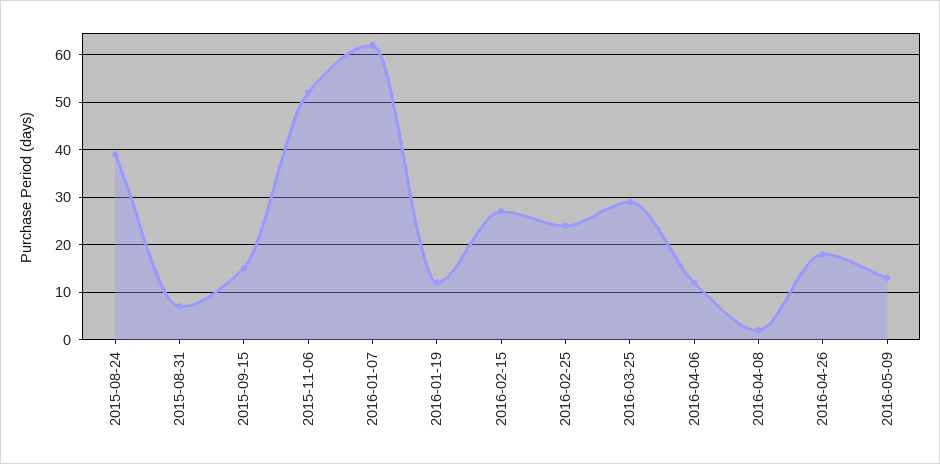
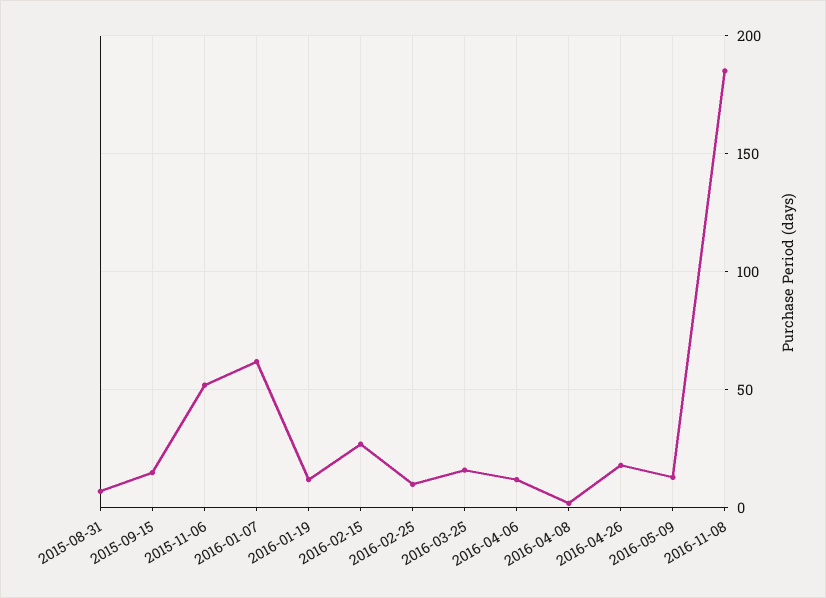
2015-08-24: 40 -> none
2016-02-25: 25 -> 10
2016-03-25: 30 -> 15
2016-11-08: none -> 185

